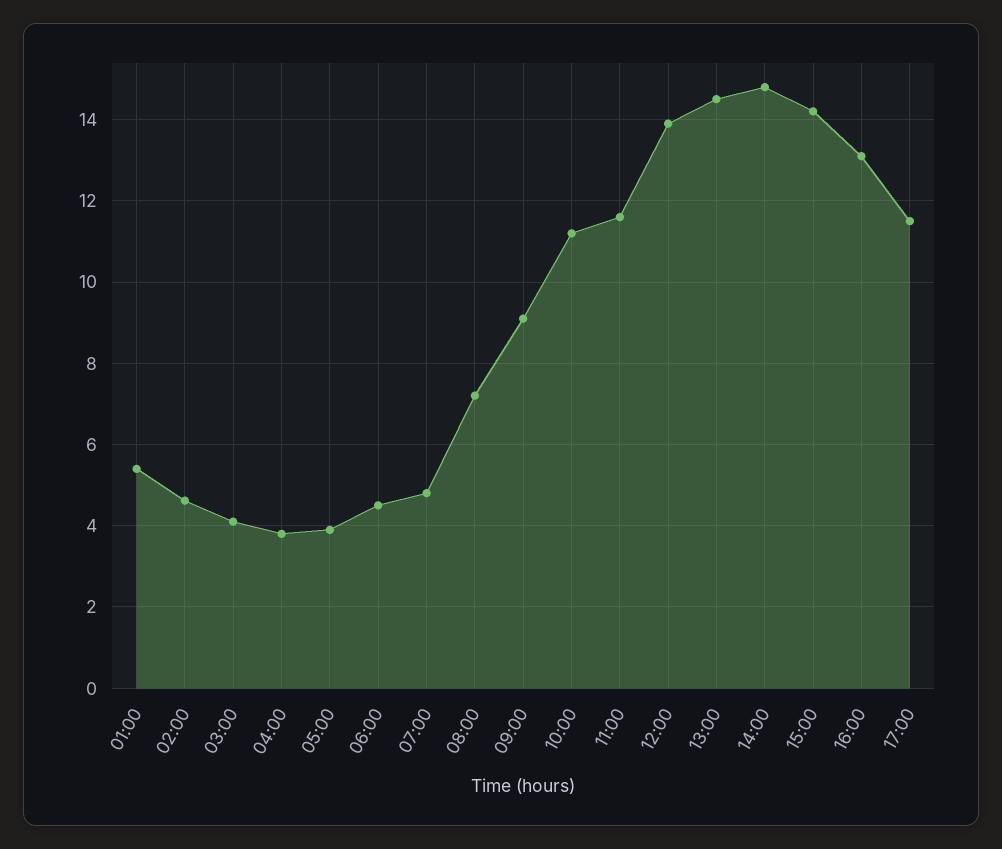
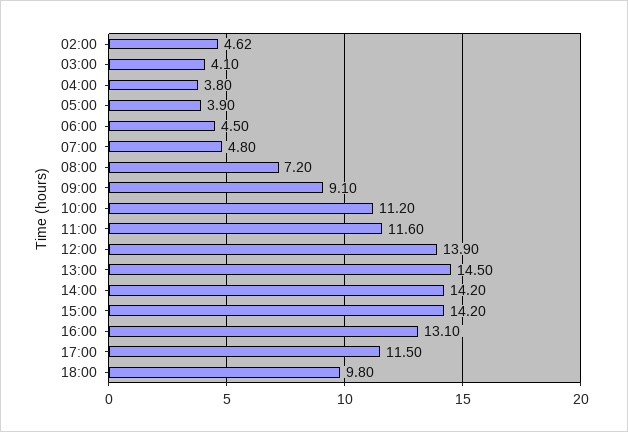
01:00: 5.4 -> none
14:00: 14.8 -> 14.2
18:00: none -> 9.8

